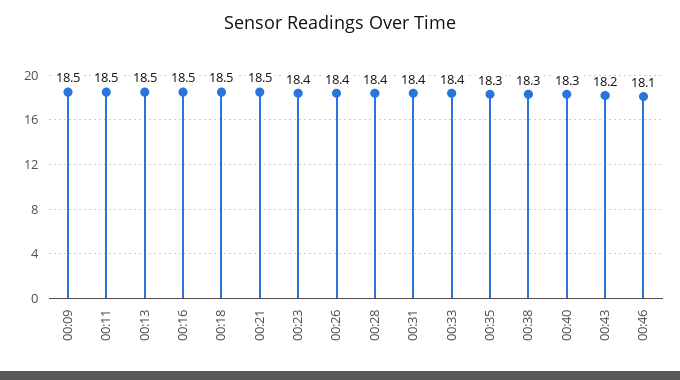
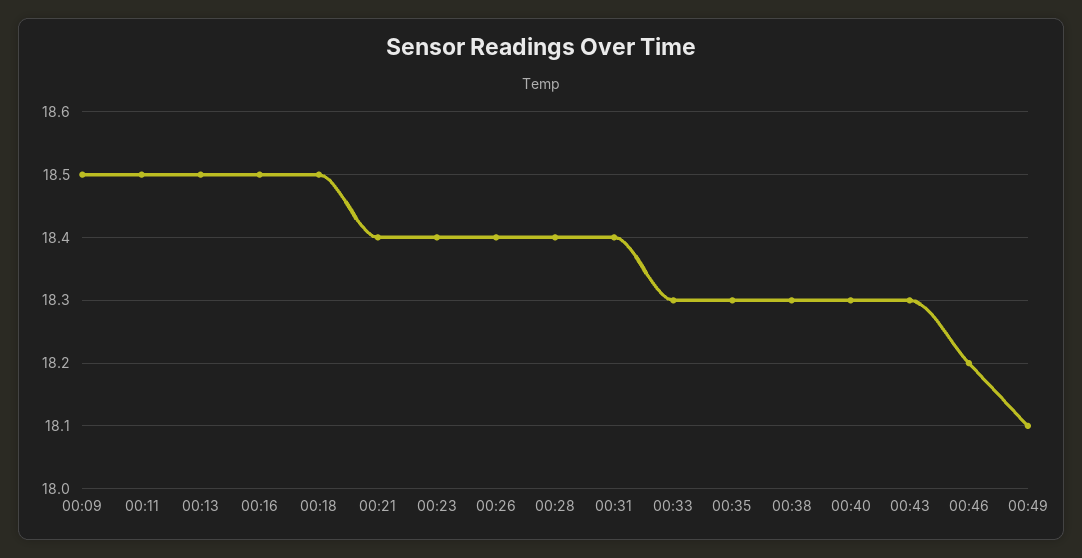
00:21: 18.5 -> 18.4
00:33: 18.4 -> 18.3
00:43: 18.2 -> 18.3
00:46: 18.1 -> 18.2
00:49: none -> 18.1

